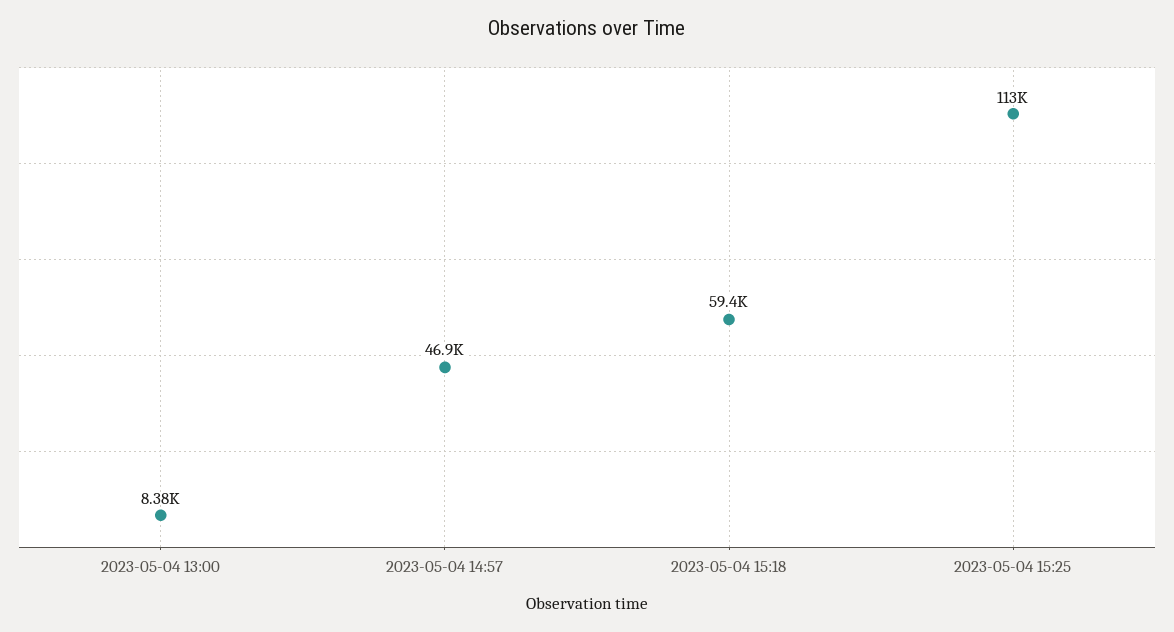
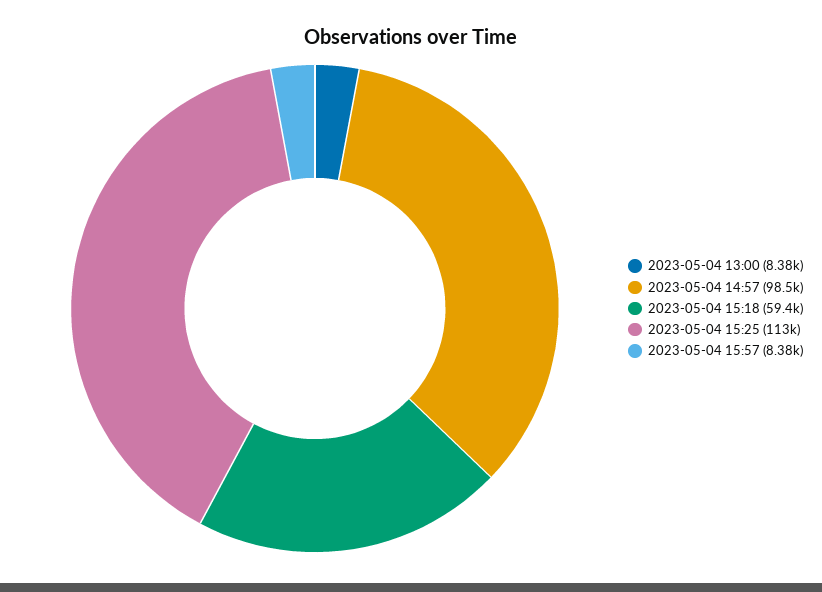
2023-05-04 14:57: 46900 -> 98500
2023-05-04 15:57: none -> 8380

